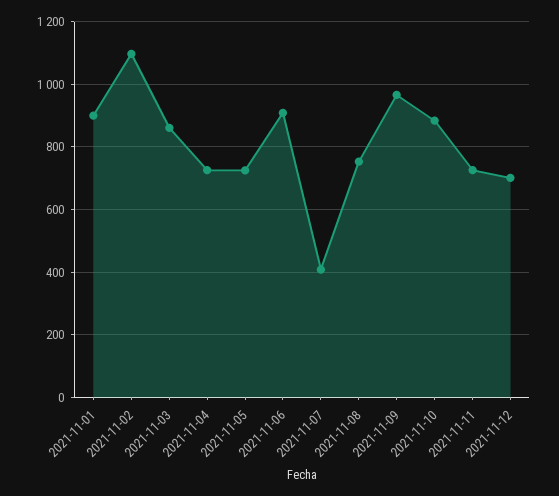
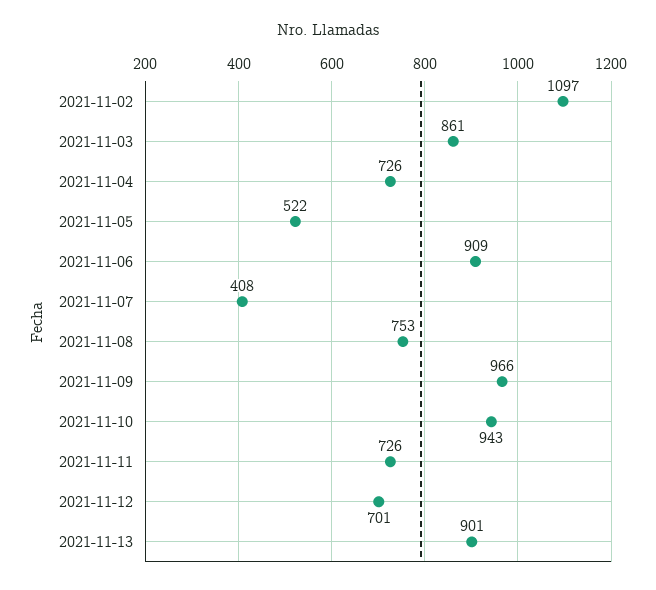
2021-11-01: 900 -> none
2021-11-05: 720 -> 522
2021-11-10: 880 -> 943
2021-11-13: none -> 901

